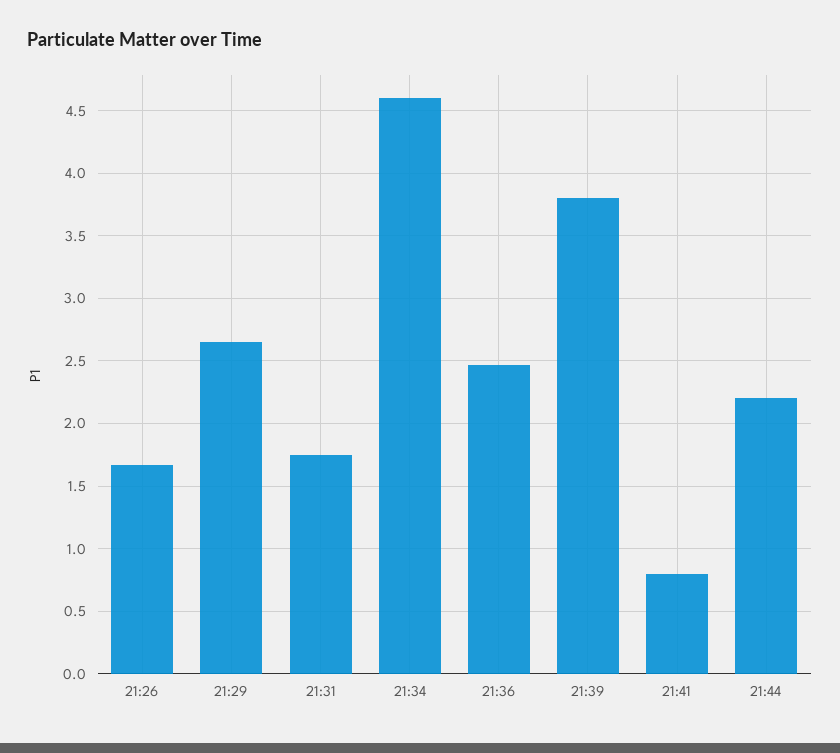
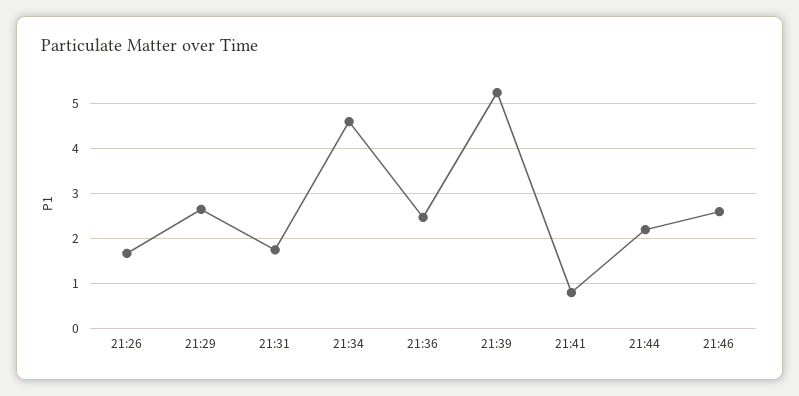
21:39: 3.8 -> 5.2
21:46: none -> 2.6

